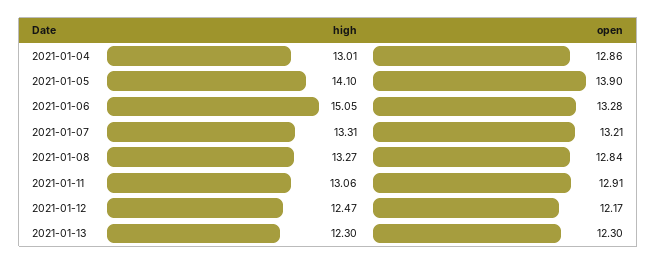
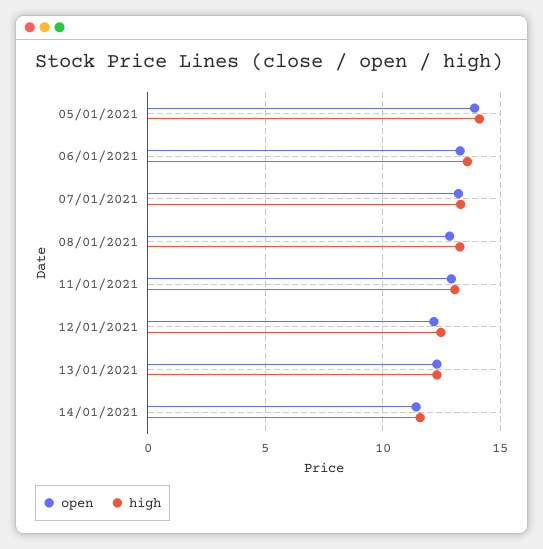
high, 2021-01-04: 13.01 -> none
open, 2021-01-04: 12.86 -> none
high, 2021-01-06: 15.05 -> 13.5
open, 14/01/2021: none -> 11.5
high, 14/01/2021: none -> 11.5

